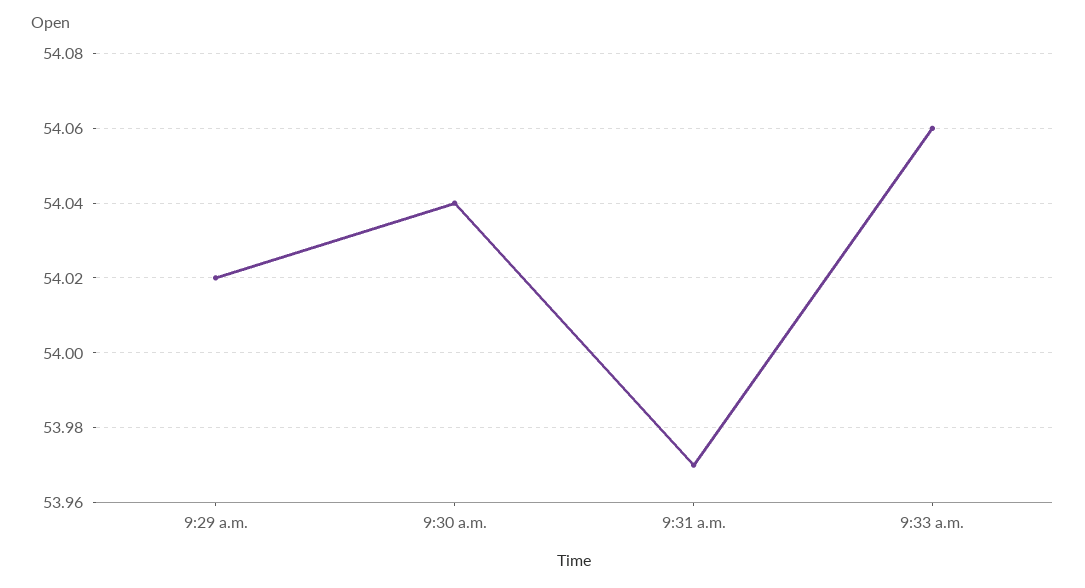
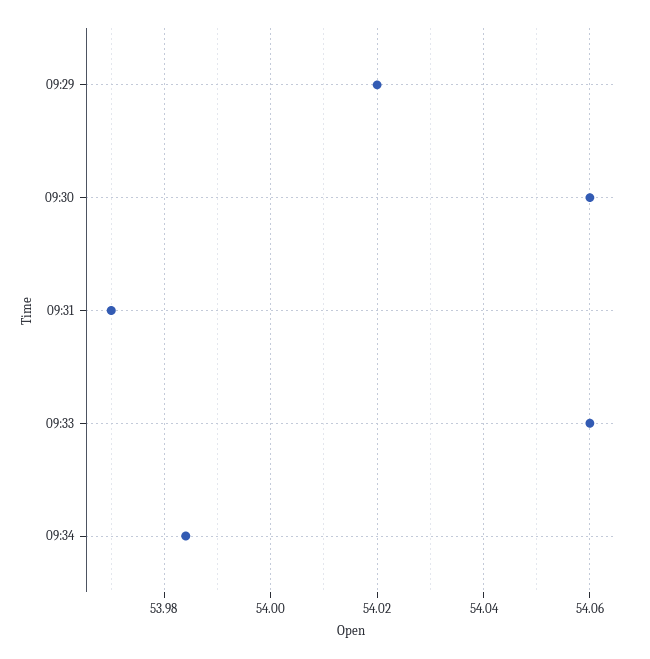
9:30 a.m.: 54.04 -> 54.06
09:34: none -> 53.985

